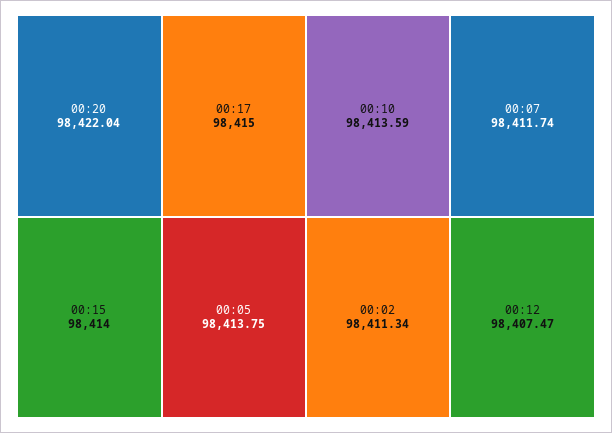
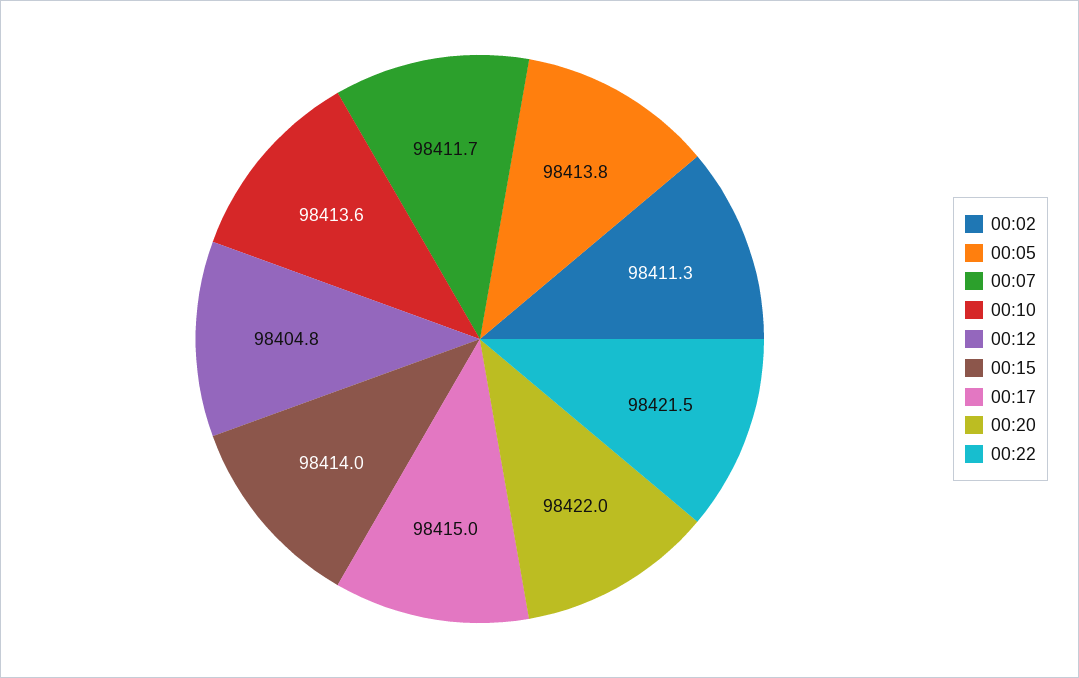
00:12: 98407.47 -> 98404.8
00:22: none -> 98421.5

